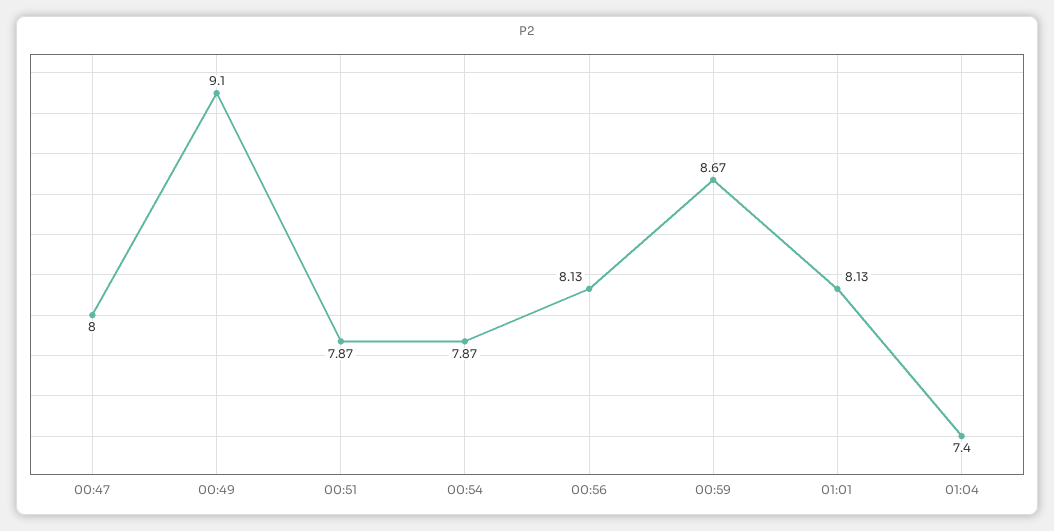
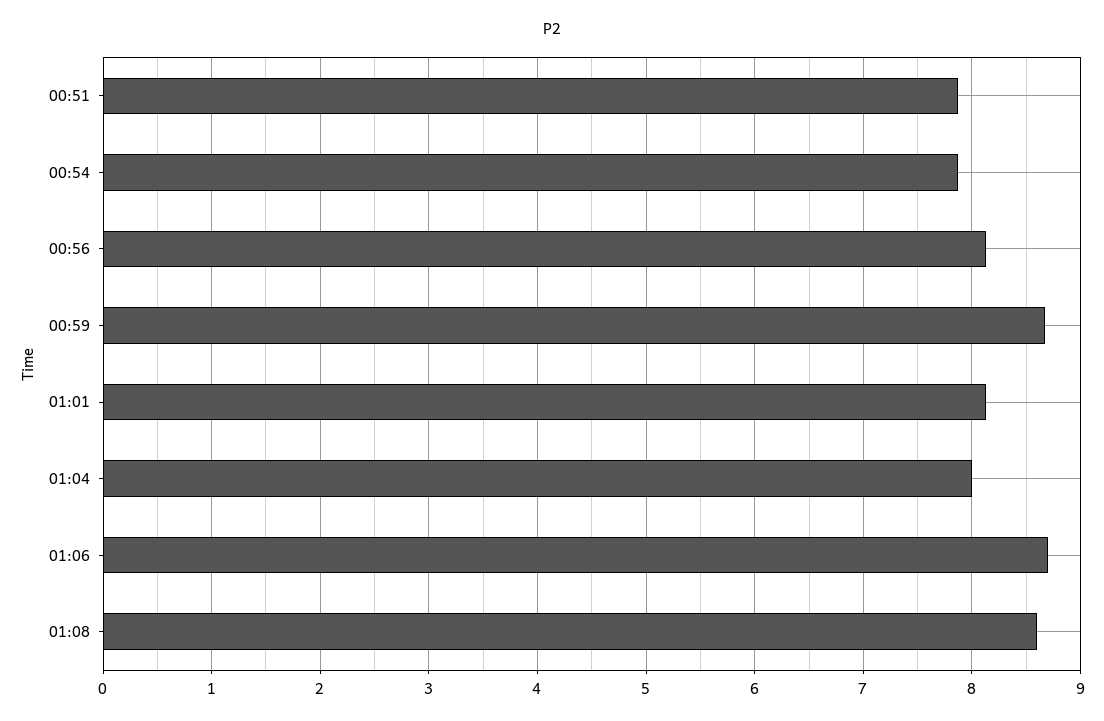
00:47: 8 -> none
00:49: 9.1 -> none
01:04: 7.4 -> 8
01:06: none -> 8.7
01:08: none -> 8.6

